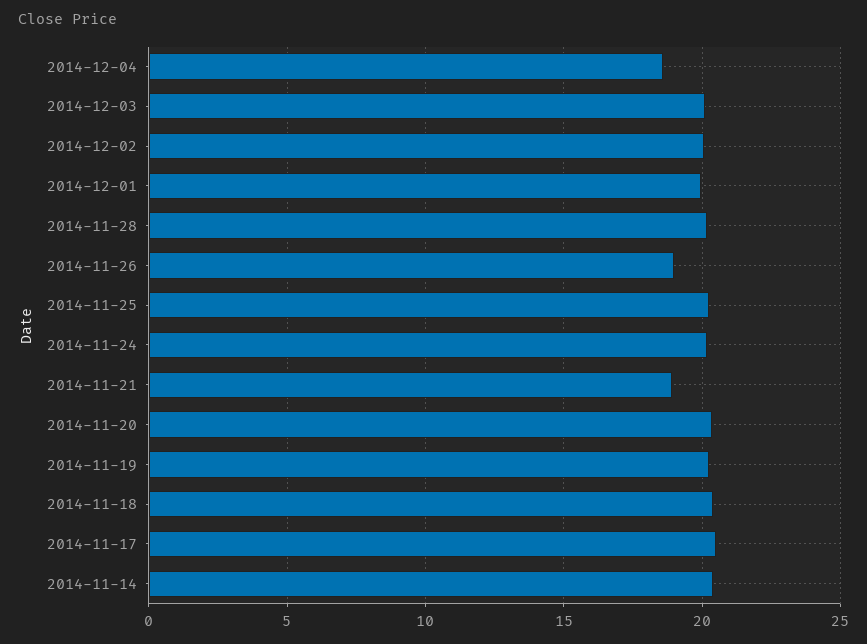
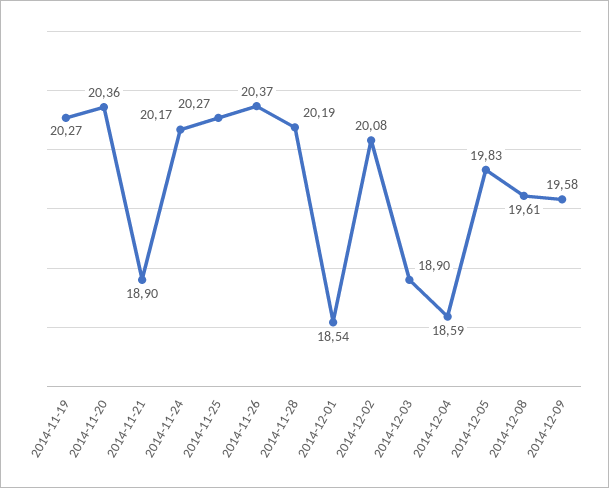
2014-12-03: 20 -> 18.9
2014-12-01: 20 -> 18.54
2014-11-26: 19 -> 20.37
2014-11-18: 20.5 -> none
2014-11-17: 20.5 -> none
2014-11-14: 20.5 -> none
2014-12-05: none -> 19.83
2014-12-08: none -> 19.61
2014-12-09: none -> 19.58

